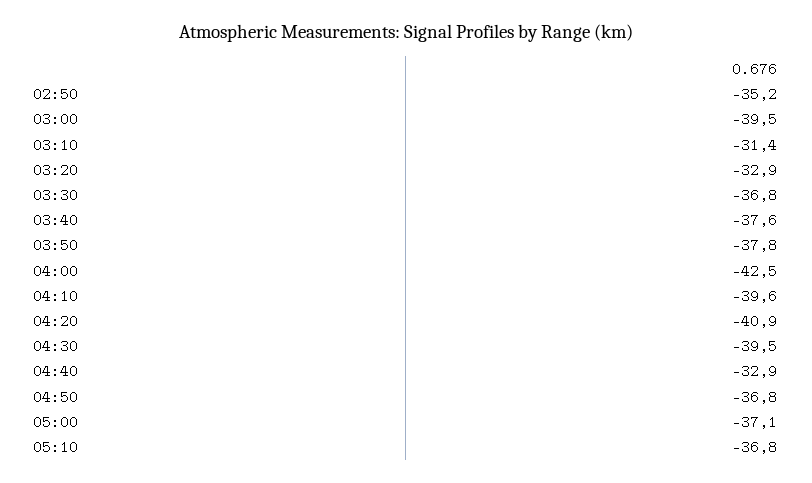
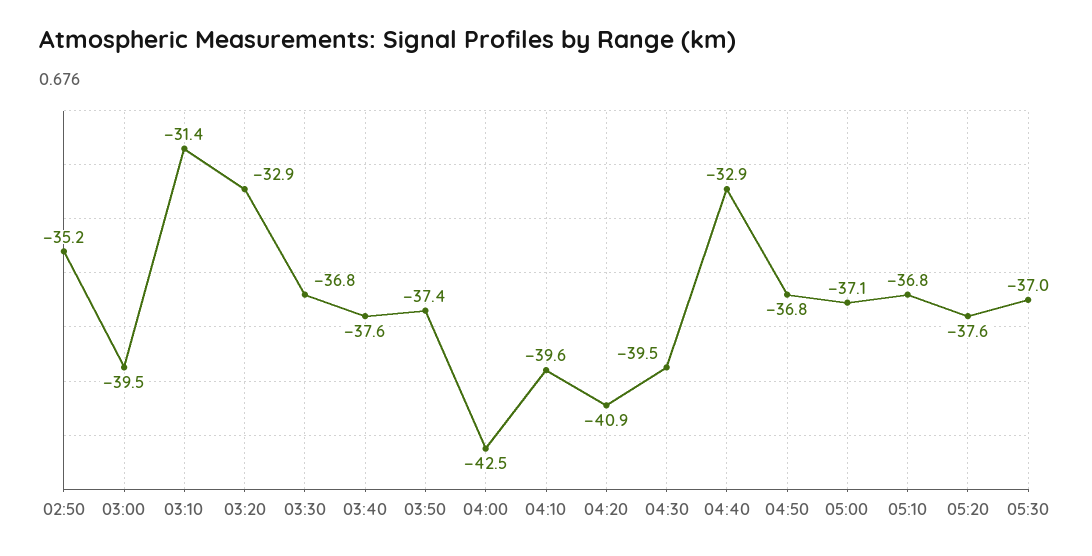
03:50: -37.8 -> -37.4
05:20: none -> -37.6
05:30: none -> -37

